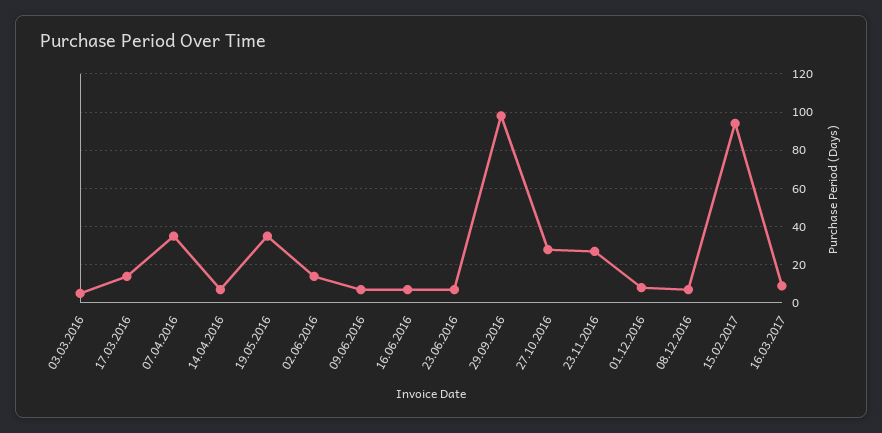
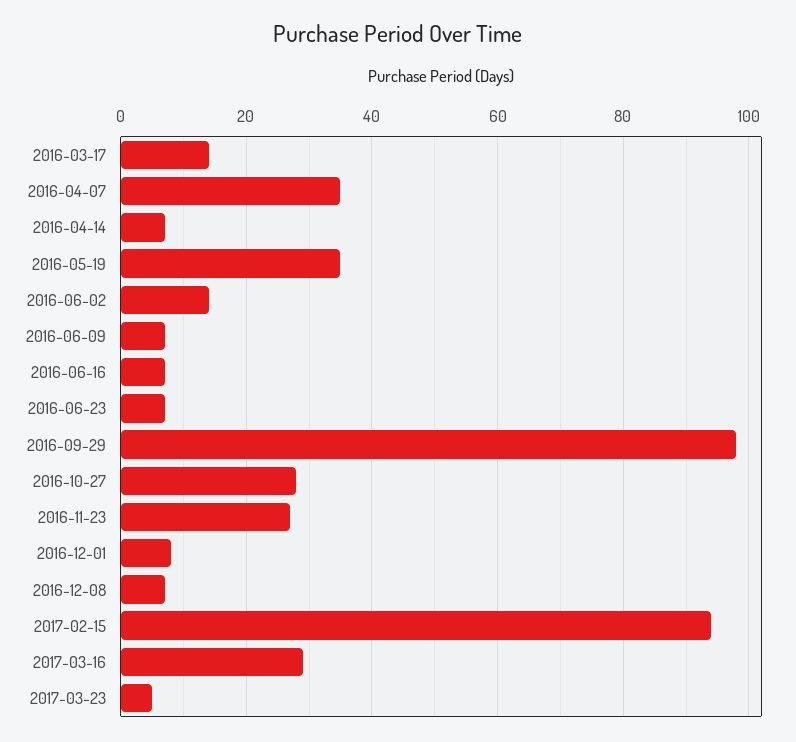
03.03.2016: 5 -> none
16.03.2017: 10 -> 30
2017-03-23: none -> 5

